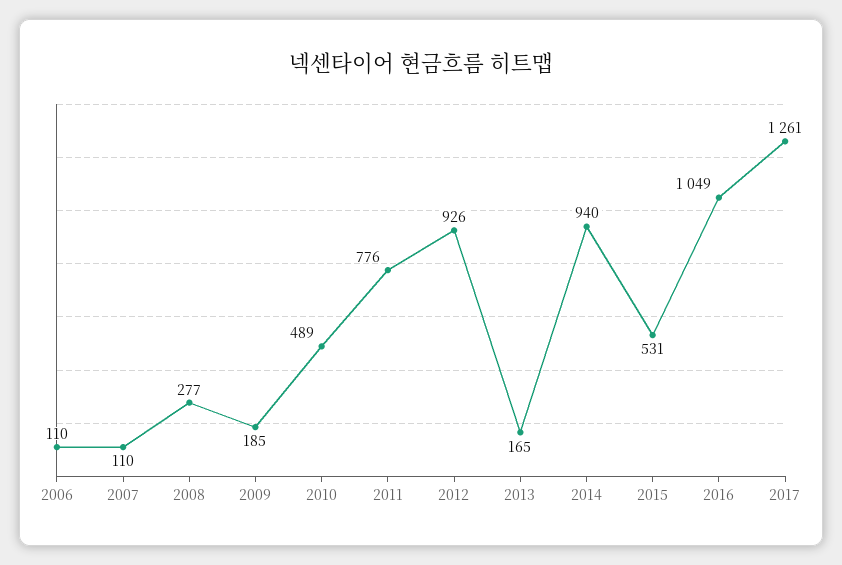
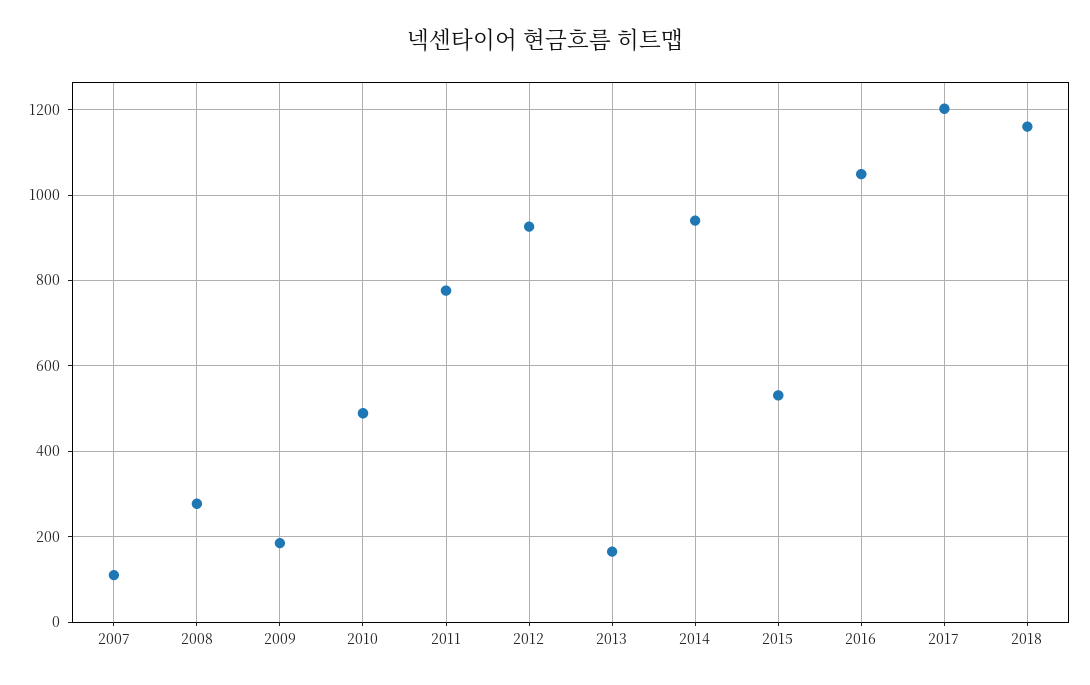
2006: 110 -> none
2017: 1261 -> 1200
2018: none -> 1160

